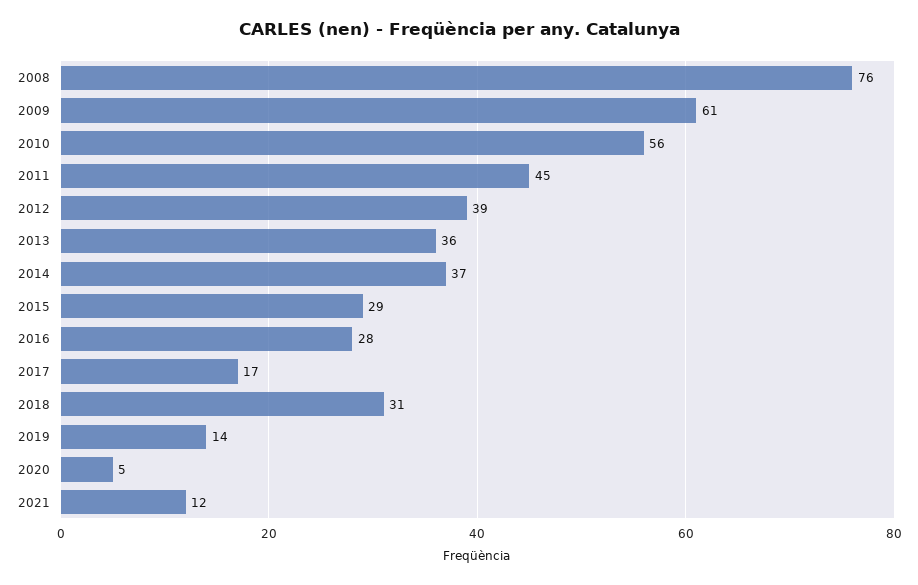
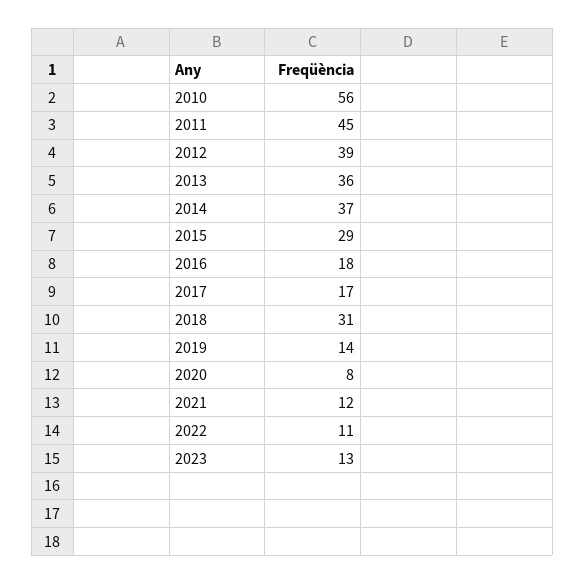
2008: 76 -> none
2009: 61 -> none
2016: 28 -> 18
2020: 5 -> 8
2022: none -> 11
2023: none -> 13

